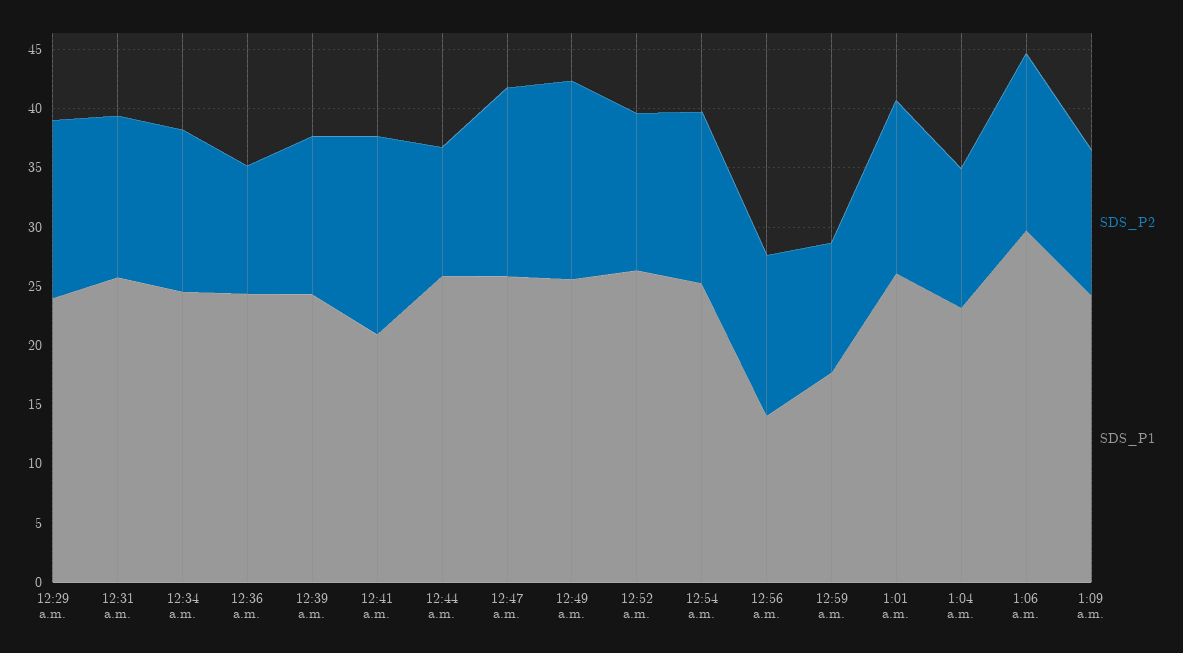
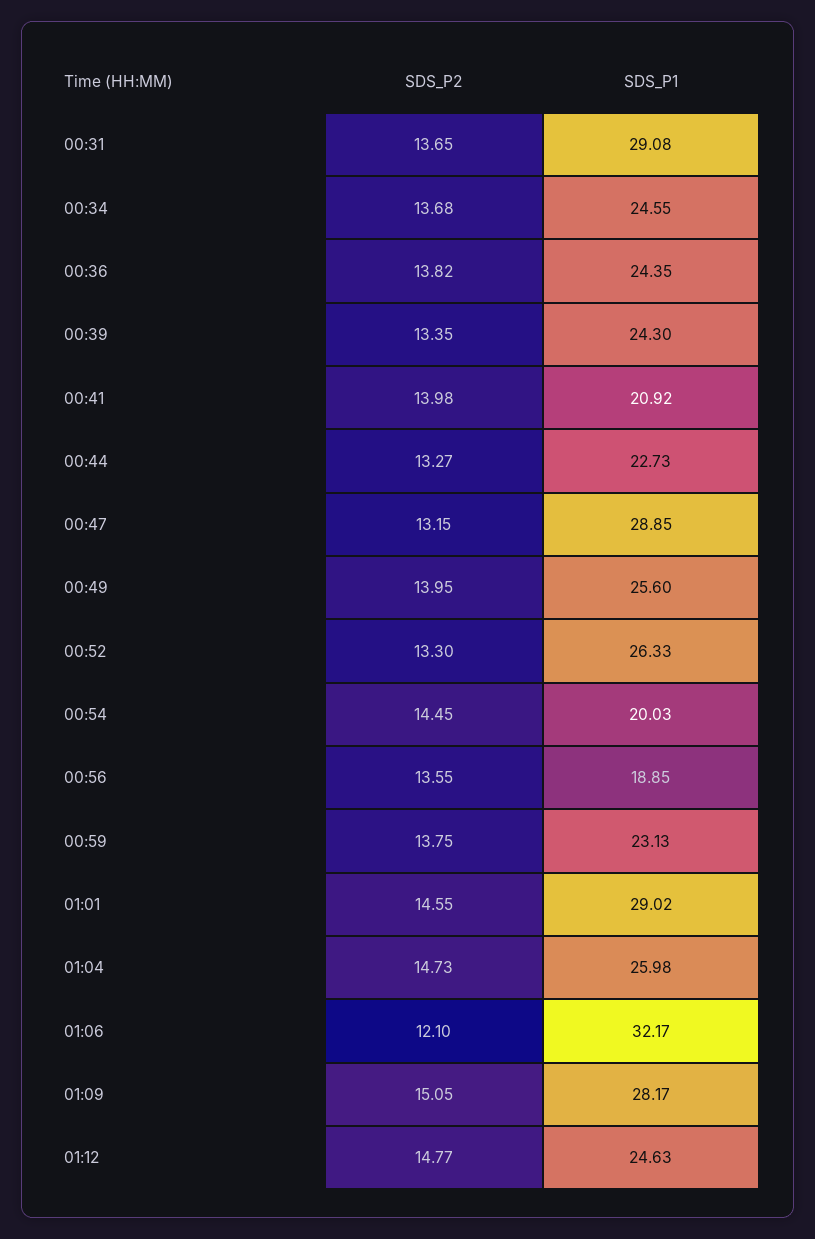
SDS_P2, 12:29 a.m.: 15 -> none
SDS_P1, 12:29 a.m.: 24 -> none
SDS_P1, 12:31 a.m.: 26 -> 29.08
SDS_P2, 12:36 a.m.: 11 -> 13.82
SDS_P2, 12:41 a.m.: 17 -> 13.98
SDS_P2, 12:44 a.m.: 11 -> 13.27
SDS_P1, 12:44 a.m.: 26 -> 22.73
SDS_P2, 12:47 a.m.: 16 -> 13.15
SDS_P1, 12:47 a.m.: 26 -> 28.85
SDS_P2, 12:49 a.m.: 17 -> 13.95
SDS_P1, 12:54 a.m.: 25 -> 20.03
SDS_P1, 12:56 a.m.: 14 -> 18.85
SDS_P2, 12:59 a.m.: 11 -> 13.75
SDS_P1, 12:59 a.m.: 18 -> 23.13
SDS_P1, 1:01 a.m.: 26 -> 29.02
SDS_P2, 1:04 a.m.: 12 -> 14.73
SDS_P1, 1:04 a.m.: 23 -> 25.98
SDS_P2, 1:06 a.m.: 15 -> 12.1
SDS_P1, 1:06 a.m.: 30 -> 32.17
SDS_P2, 1:09 a.m.: 12 -> 15.05
SDS_P1, 1:09 a.m.: 24 -> 28.17
SDS_P2, 01:12: none -> 14.77
SDS_P1, 01:12: none -> 24.63

